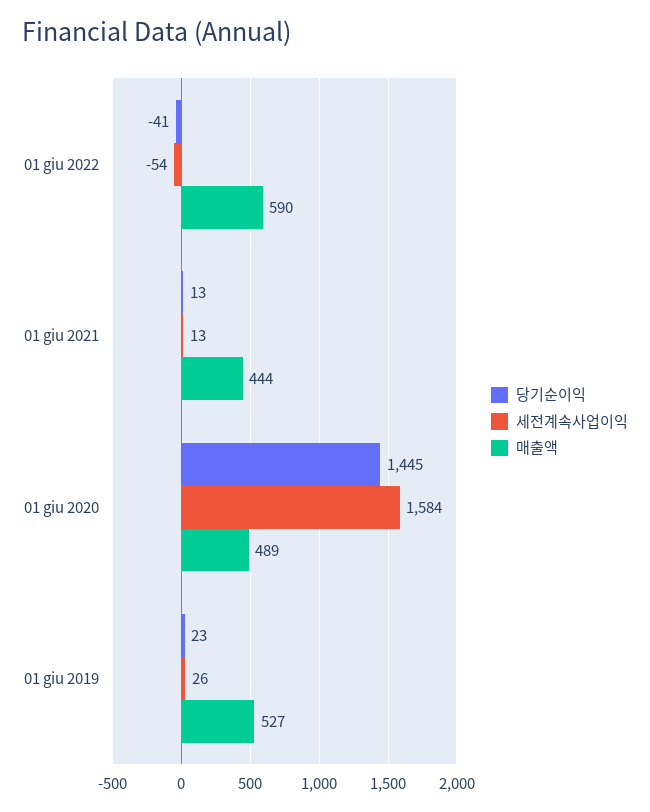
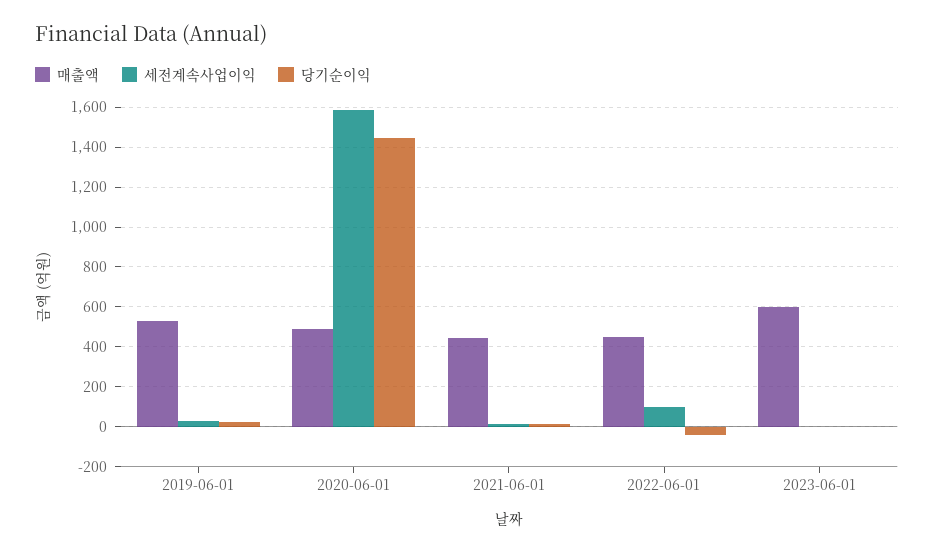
세전계속사업이익, 01 giu 2022: -54 -> 100
매출액, 01 giu 2022: 590 -> 450
매출액, 2023-06-01: none -> 600
세전계속사업이익, 2023-06-01: none -> 0
당기순이익, 2023-06-01: none -> 0

